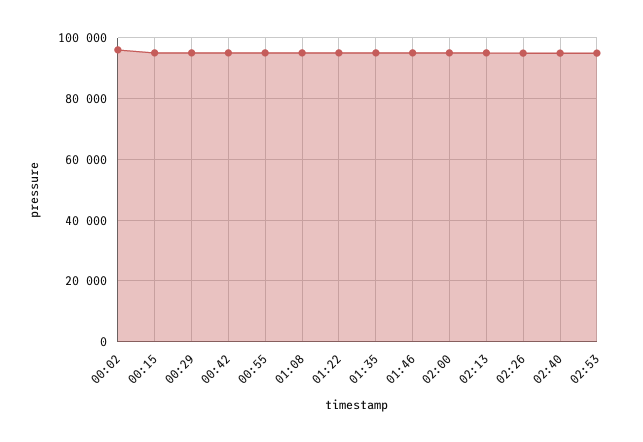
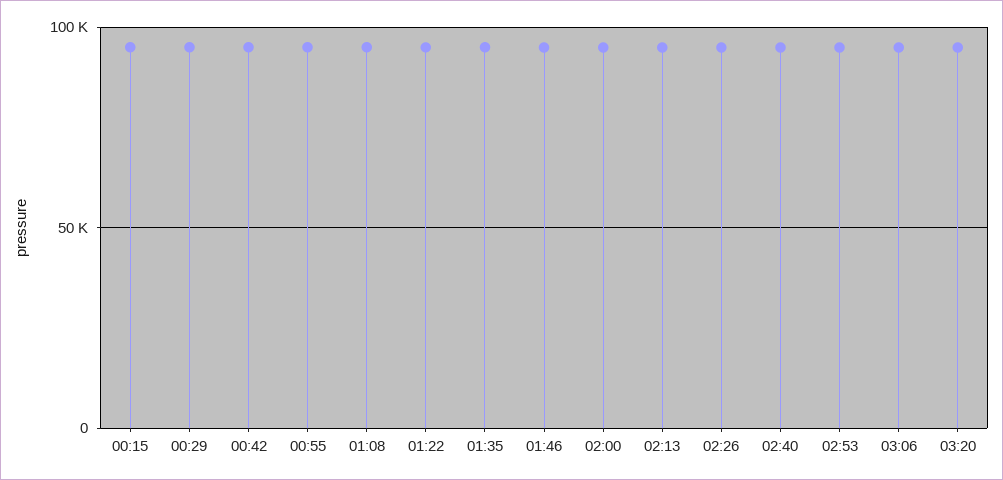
00:02: 96000 -> none
03:06: none -> 95000
03:20: none -> 95000

